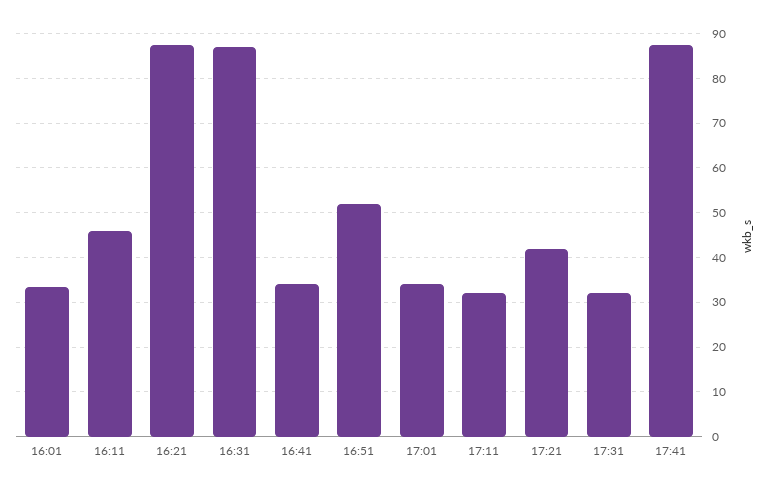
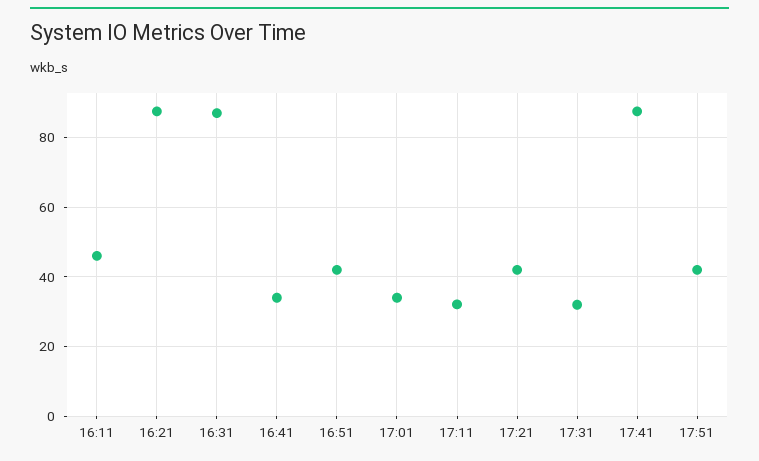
16:01: 34 -> none
16:51: 52 -> 42
17:51: none -> 42

